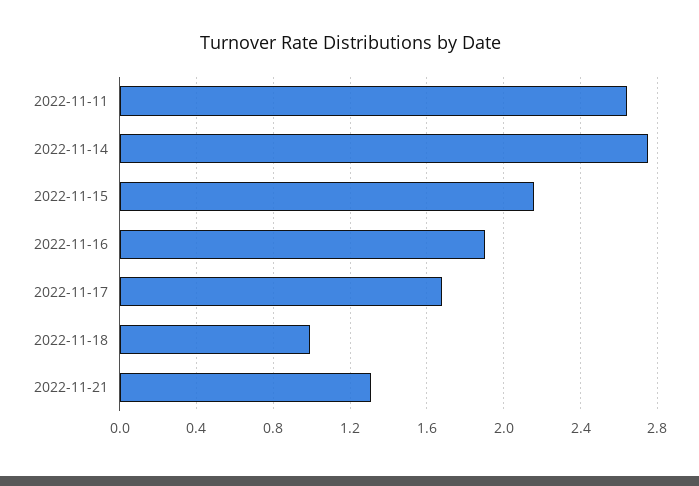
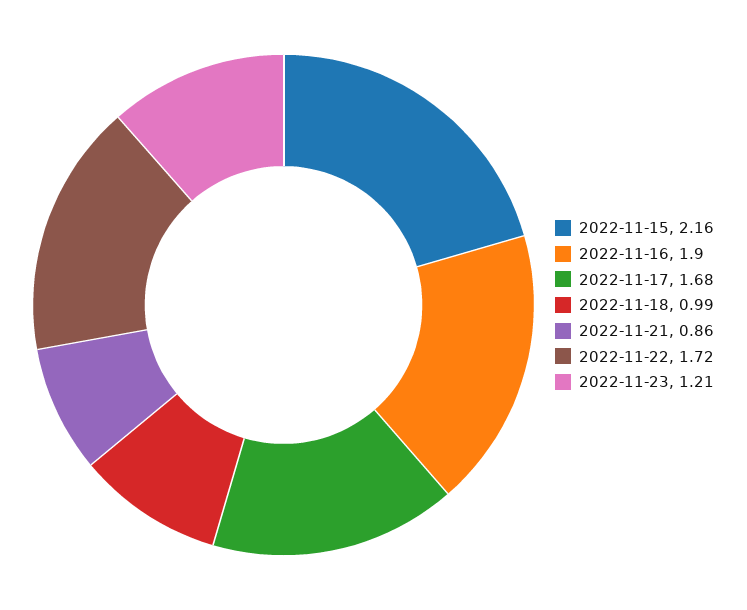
2022-11-11: 2.65 -> none
2022-11-14: 2.75 -> none
2022-11-21: 1.3 -> 0.86
2022-11-22: none -> 1.72
2022-11-23: none -> 1.21

